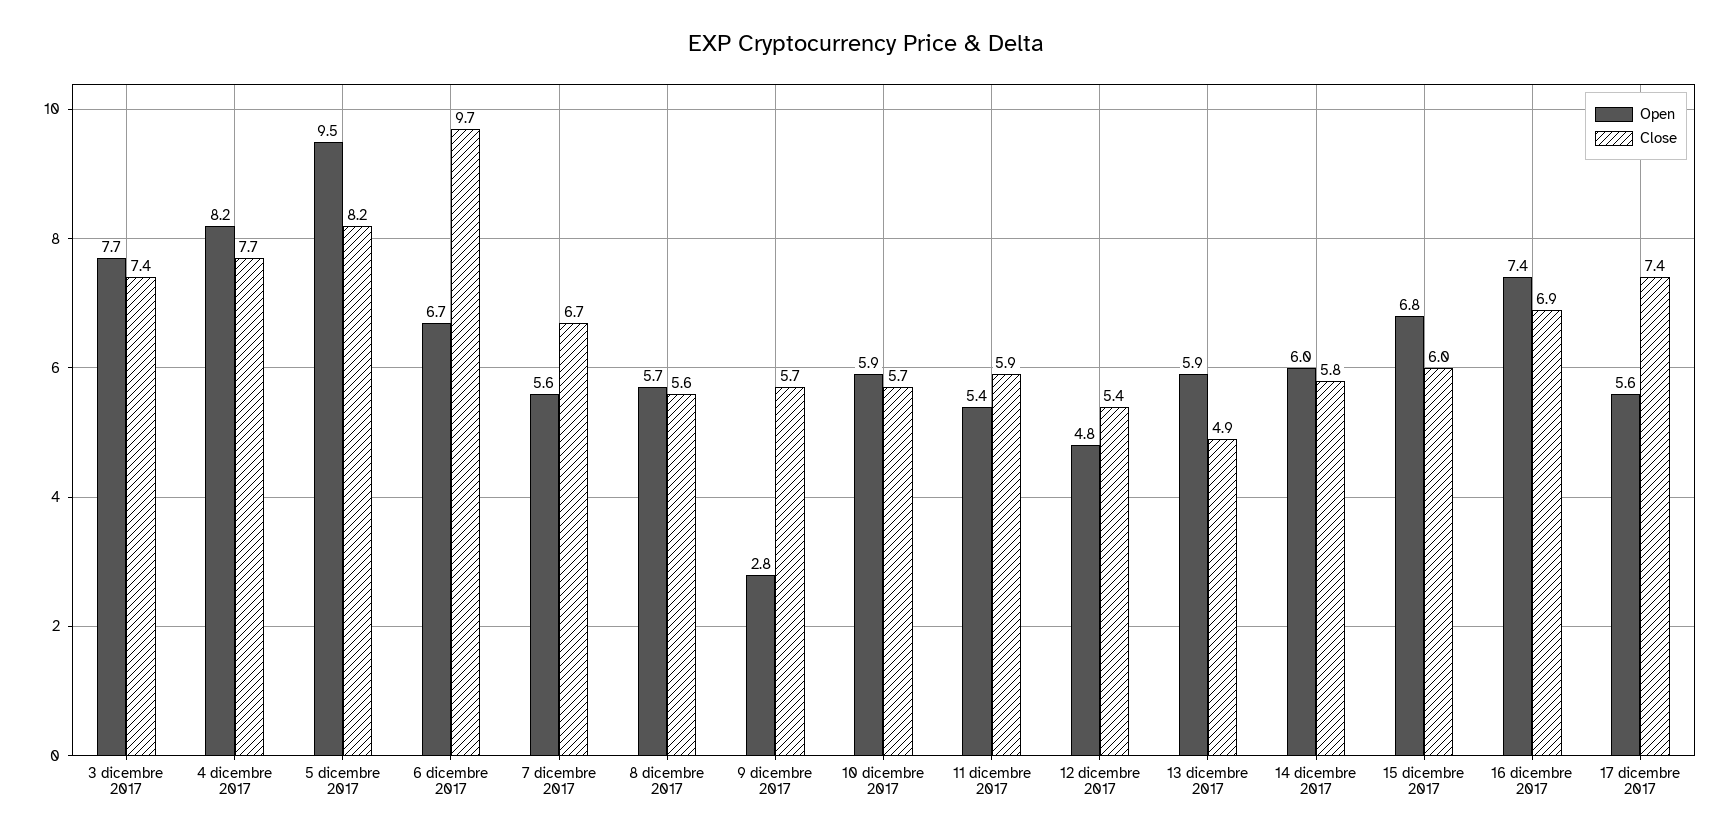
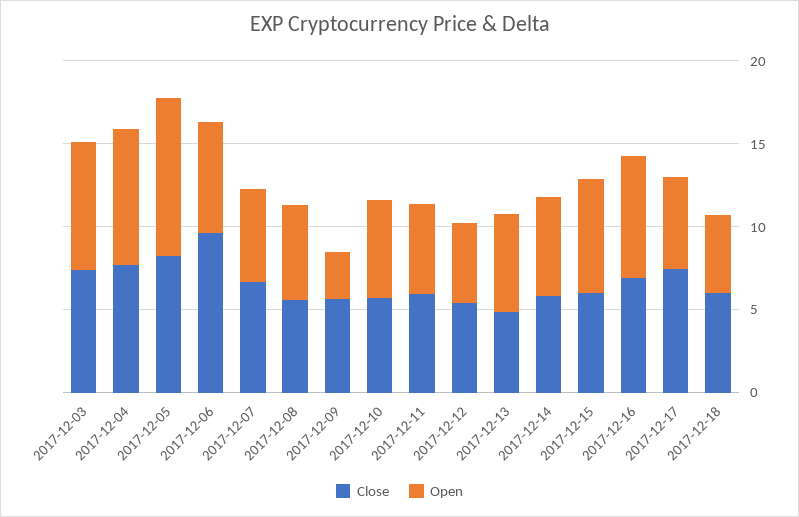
Close, 2017-12-18: none -> 6
Open, 2017-12-18: none -> 5

